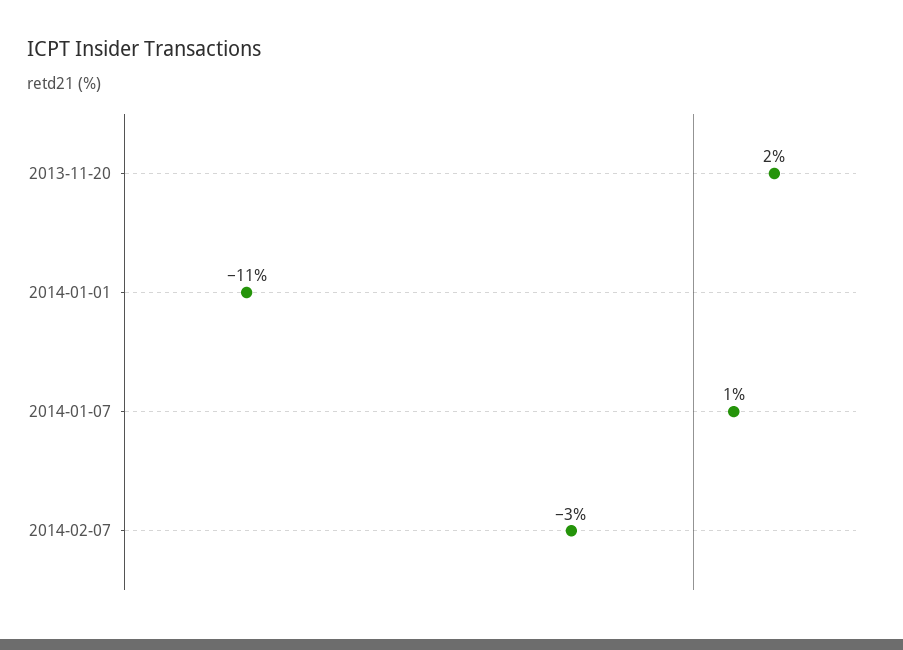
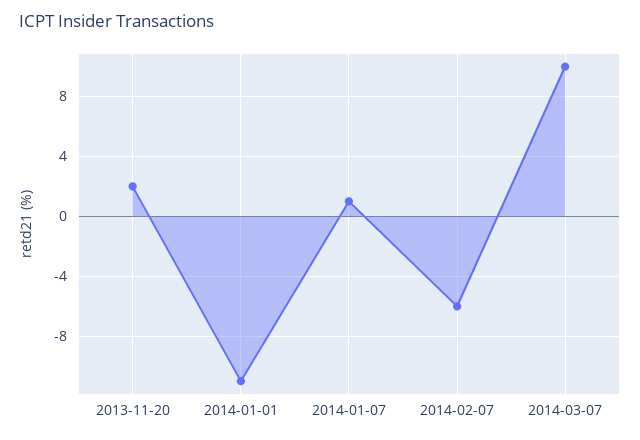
2014-02-07: -3 -> -6
2014-03-07: none -> 10

